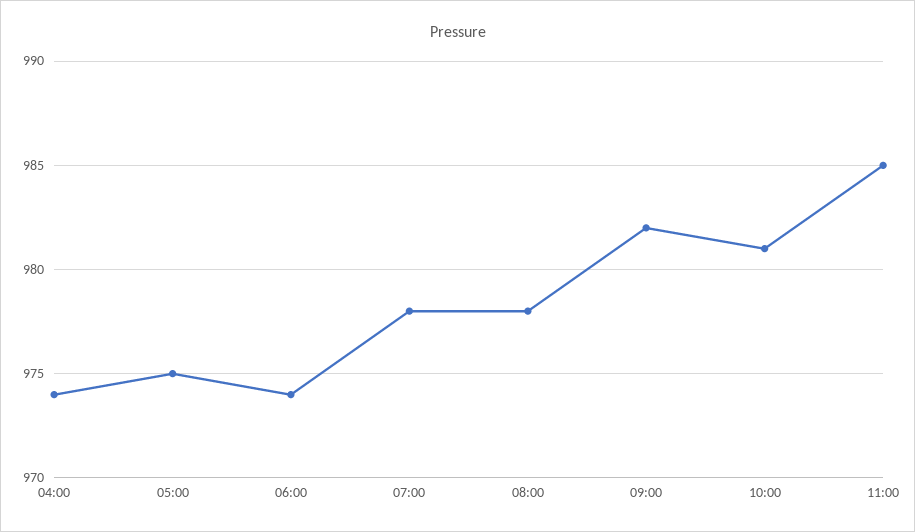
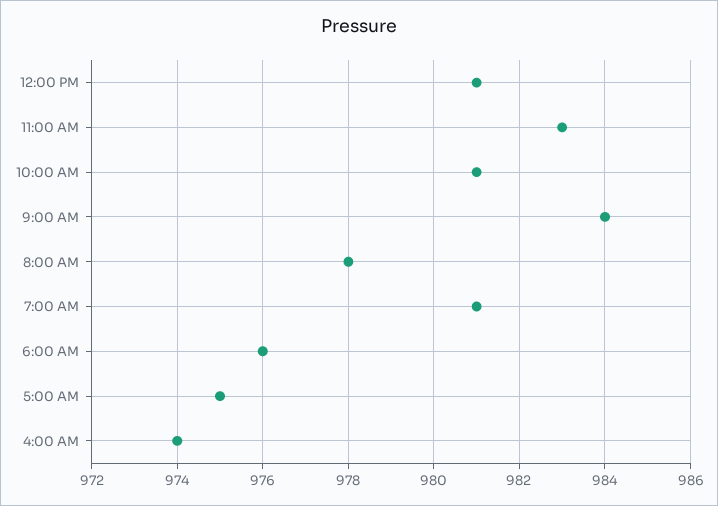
06:00: 974 -> 976
07:00: 978 -> 981
09:00: 982 -> 984
11:00: 985 -> 983
12:00 PM: none -> 981

